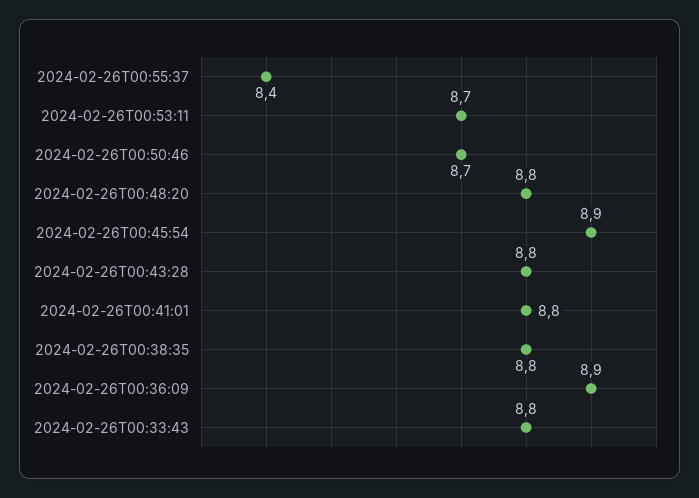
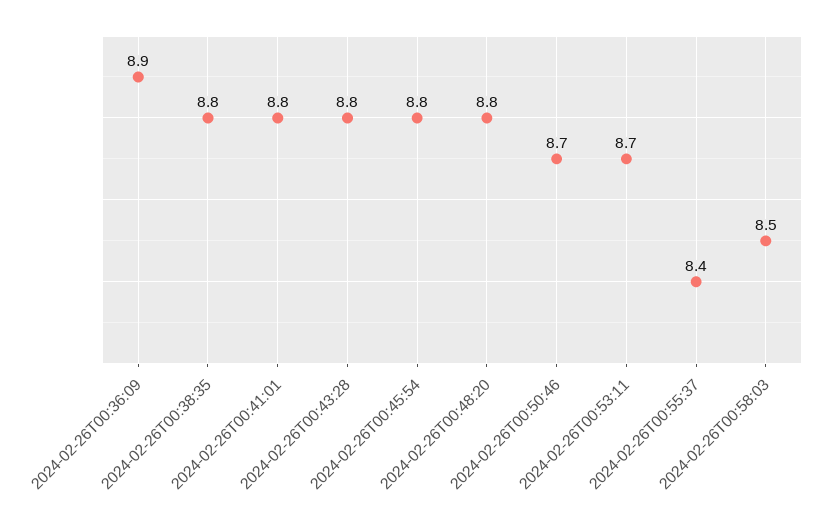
2024-02-26T00:45:54: 8.9 -> 8.8
2024-02-26T00:33:43: 8.8 -> none
2024-02-26T00:58:03: none -> 8.5

